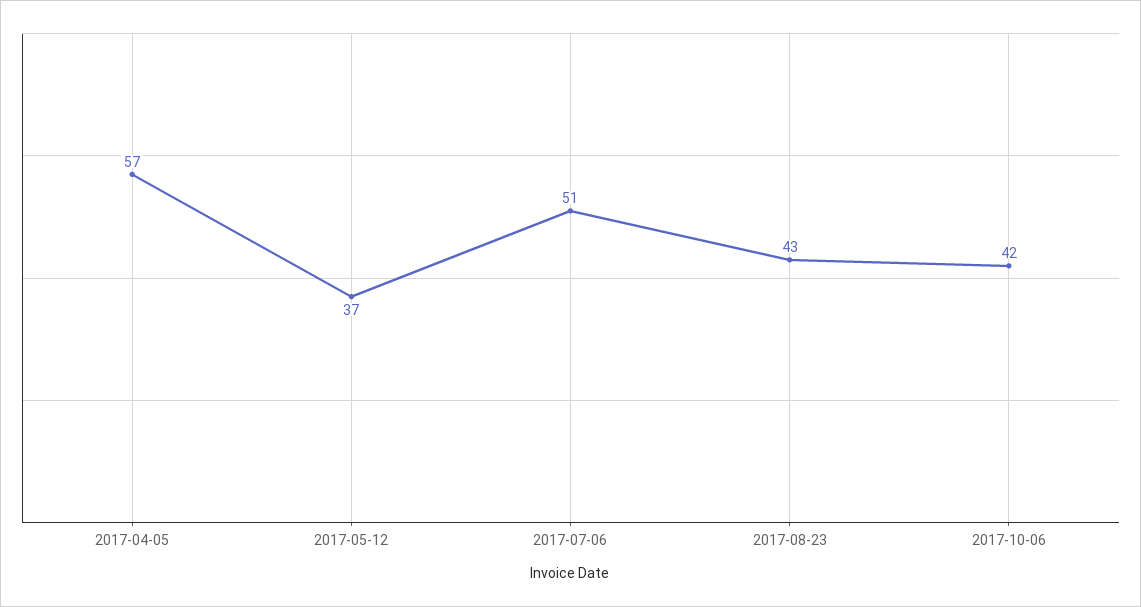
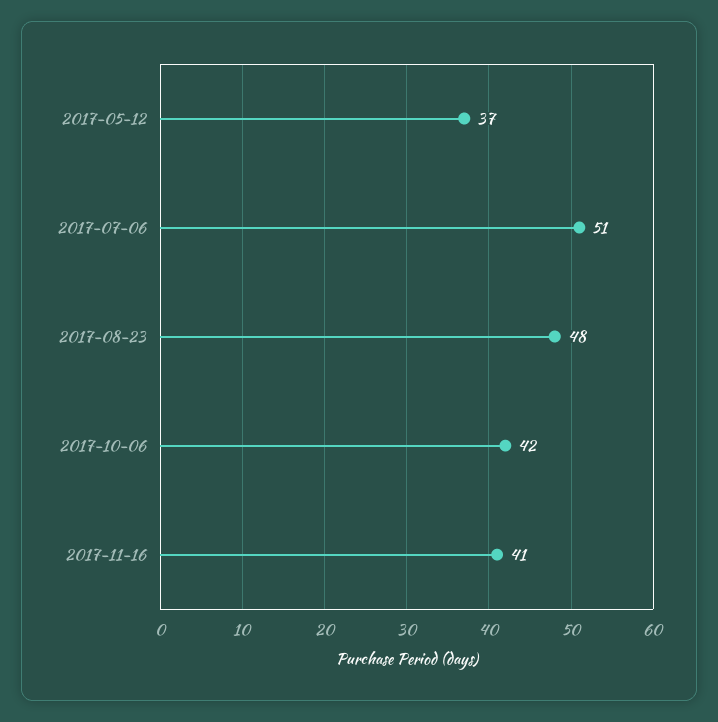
2017-04-05: 57 -> none
2017-08-23: 43 -> 48
2017-11-16: none -> 41

